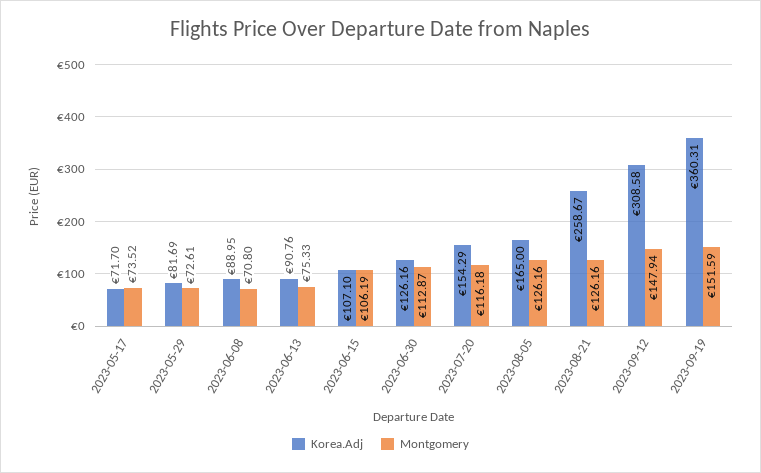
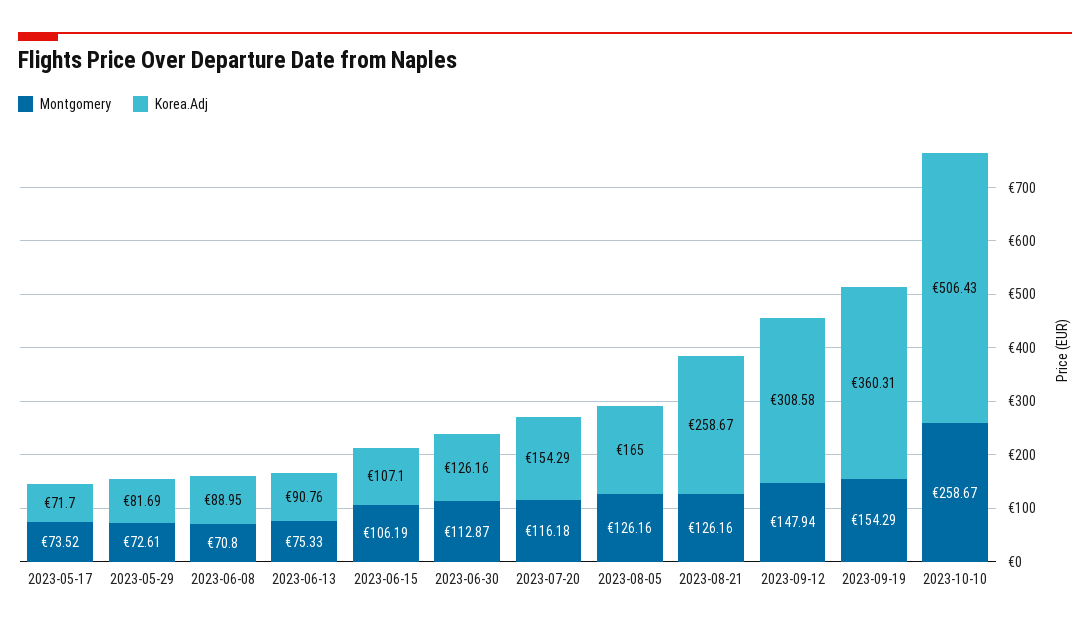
Montgomery, 2023-09-19: 151.59 -> 154.29
Montgomery, 2023-10-10: none -> 258.67
Korea.Adj, 2023-10-10: none -> 506.43

